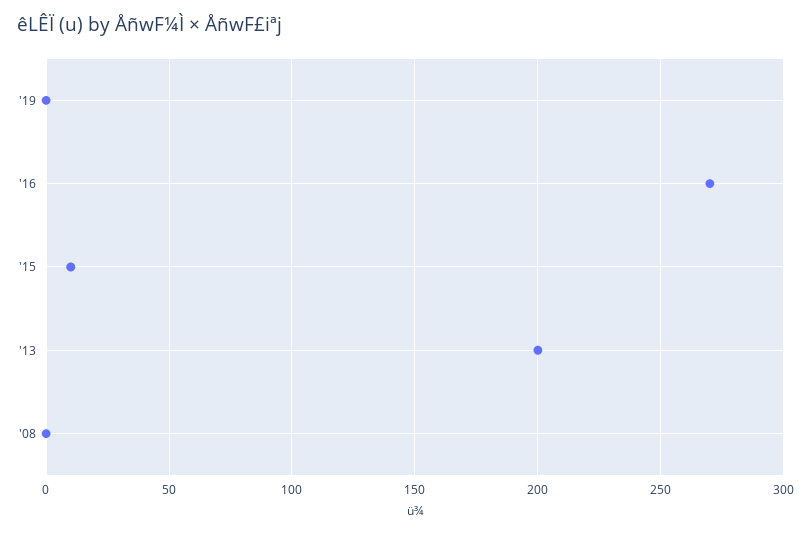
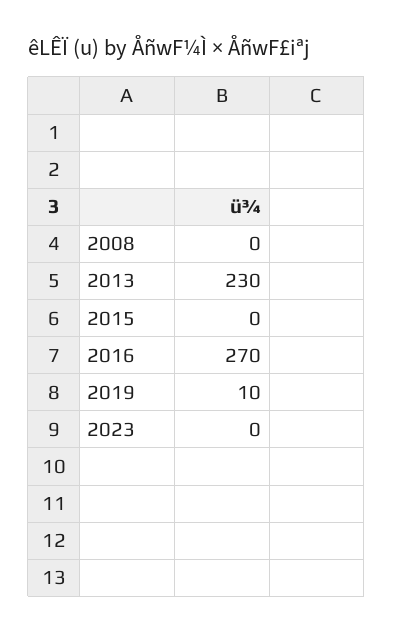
'19: 0 -> 10
'15: 10 -> 0
'13: 200 -> 230
2023: none -> 0

